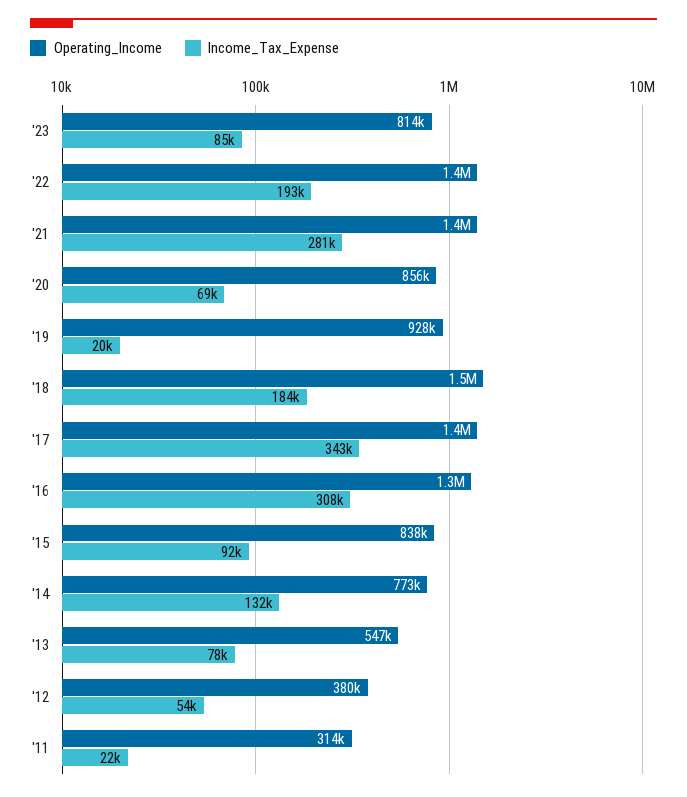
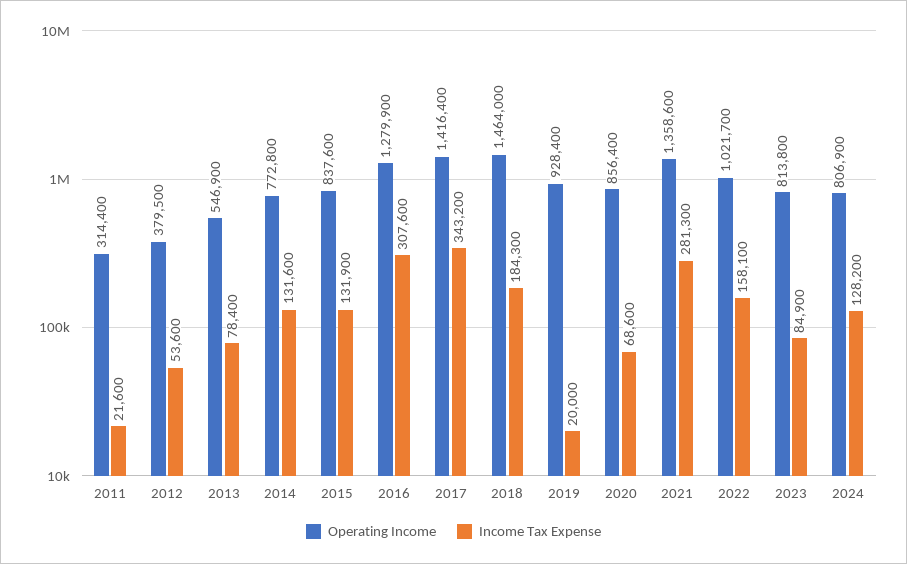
Operating_Income, '22: 1400000 -> 1021700
Income_Tax_Expense, '22: 193000 -> 158100
Income_Tax_Expense, '15: 92000 -> 131900
Operating_Income, 2024: none -> 806900
Income_Tax_Expense, 2024: none -> 128200

